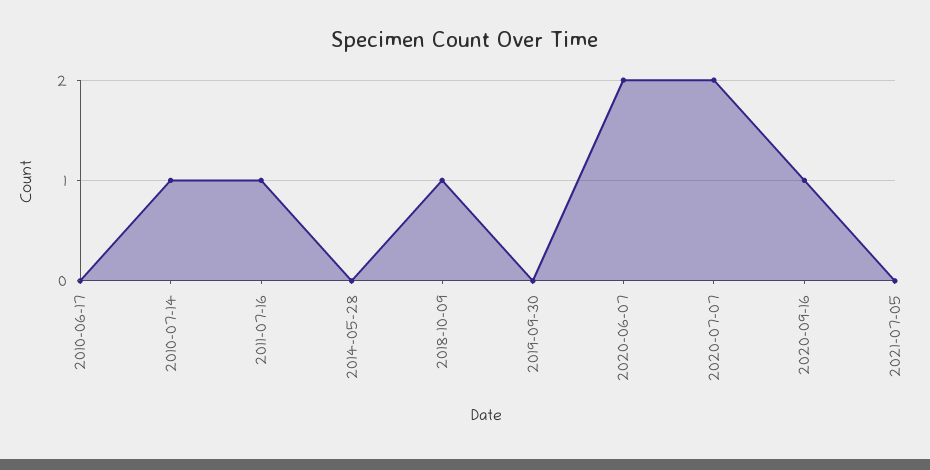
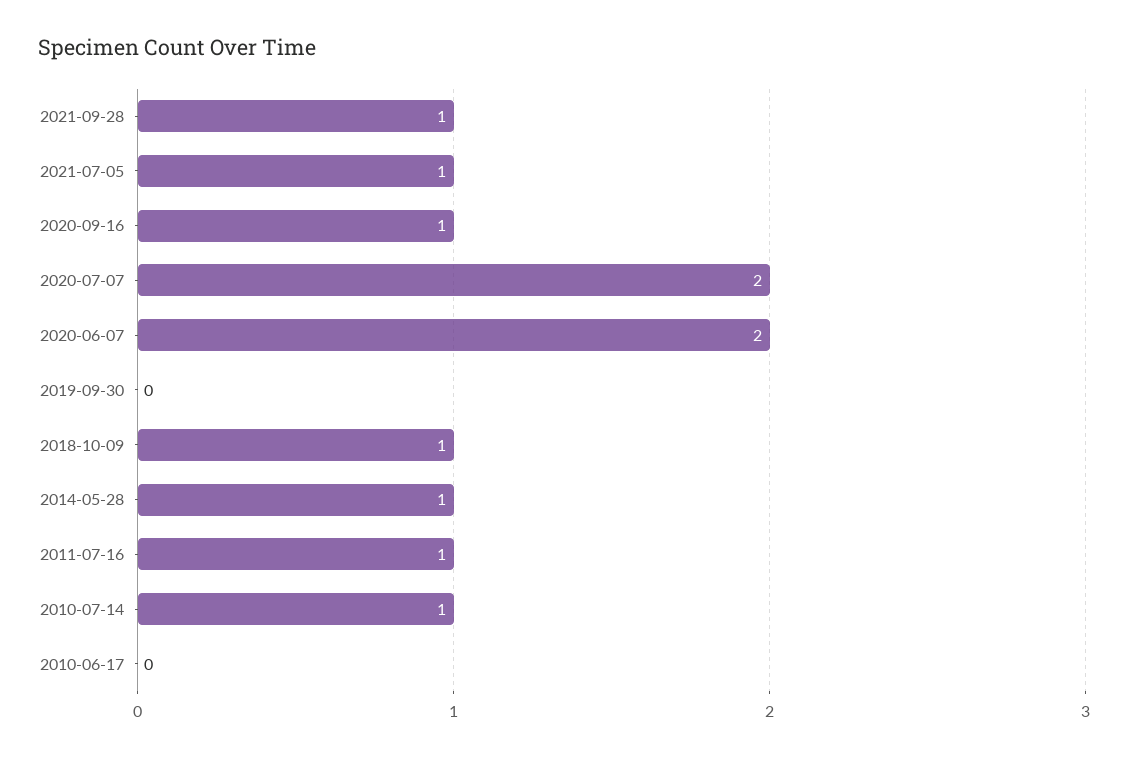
2014-05-28: 0 -> 1
2021-07-05: 0 -> 1
2021-09-28: none -> 1

